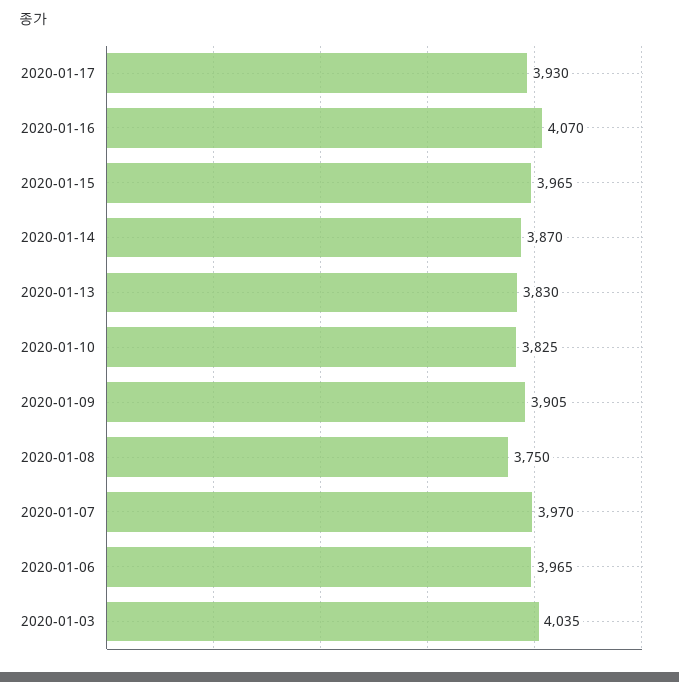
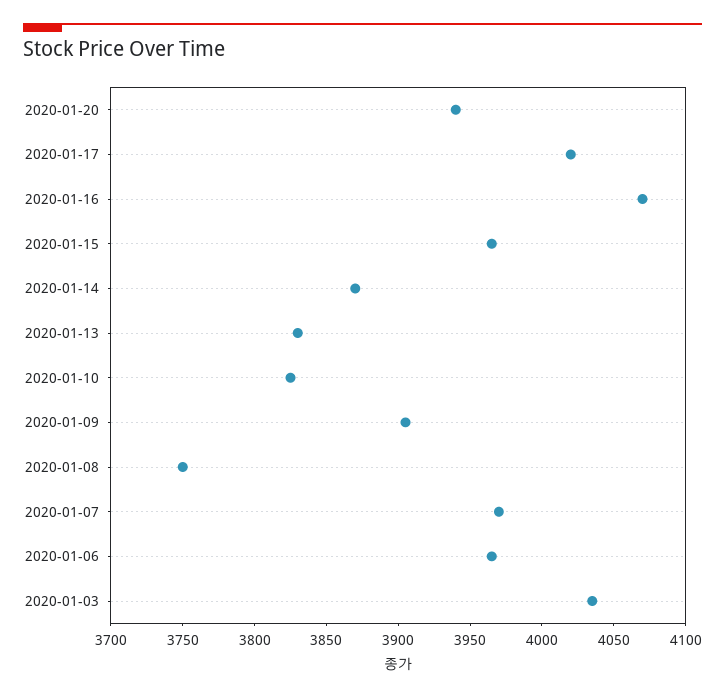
2020-01-17: 3930 -> 4020
2020-01-20: none -> 3940

